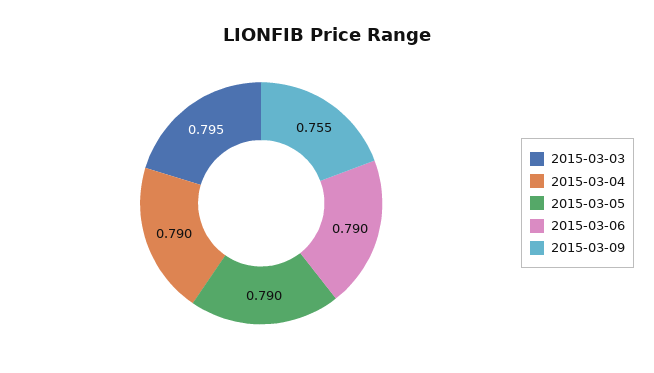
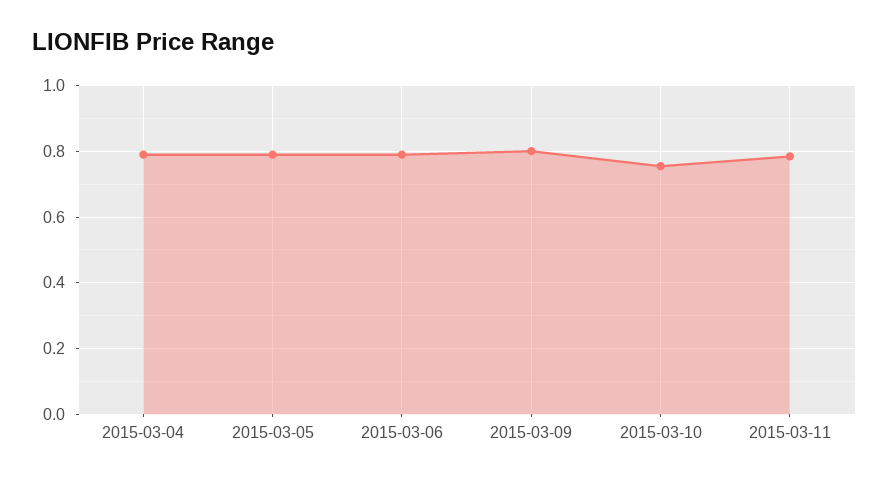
2015-03-03: 0.795 -> none
2015-03-09: 0.755 -> 0.8
2015-03-10: none -> 0.76
2015-03-11: none -> 0.78

